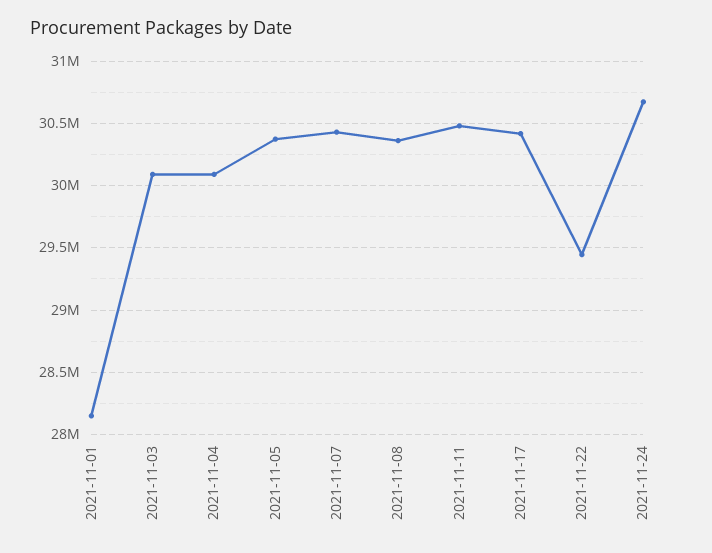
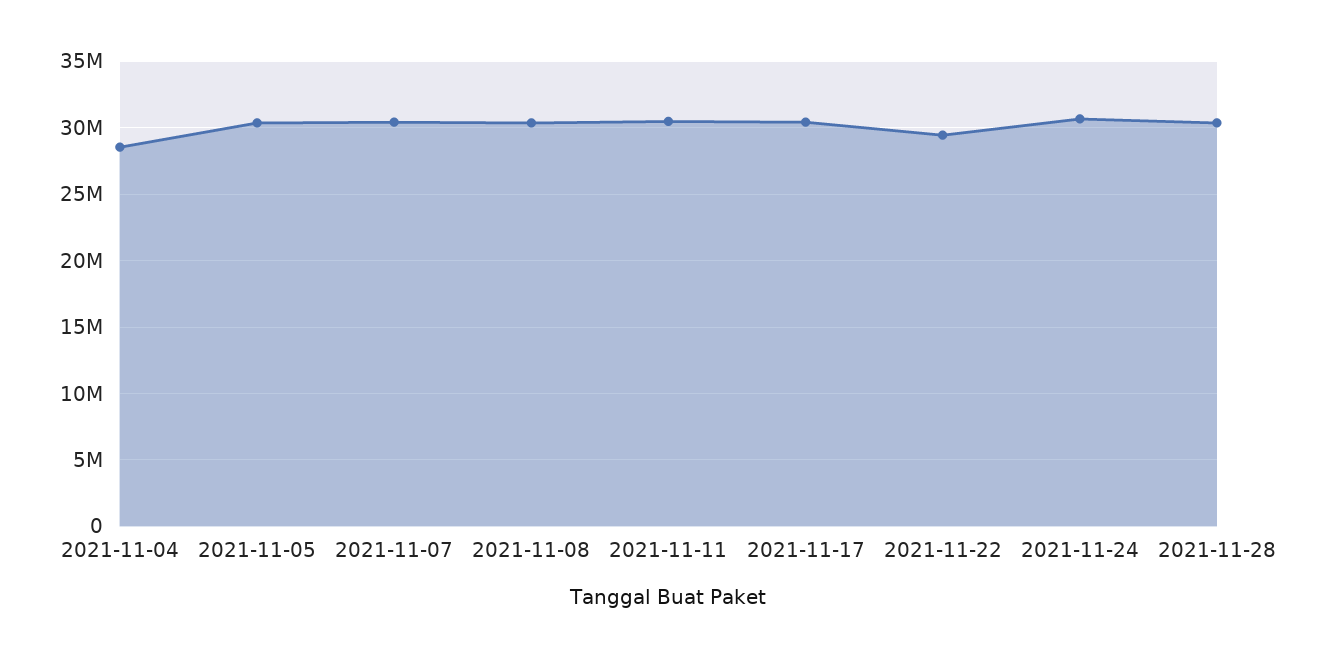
2021-11-01: 28150000 -> none
2021-11-03: 30100000 -> none
2021-11-04: 30100000 -> 28500000
2021-11-28: none -> 30500000

